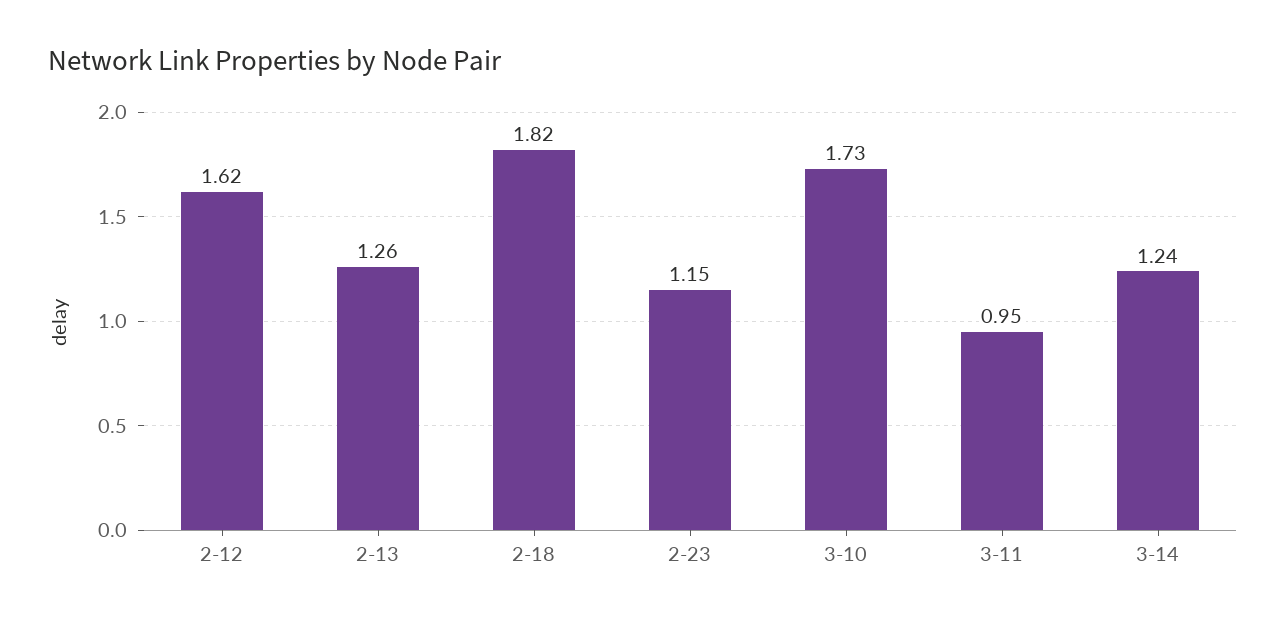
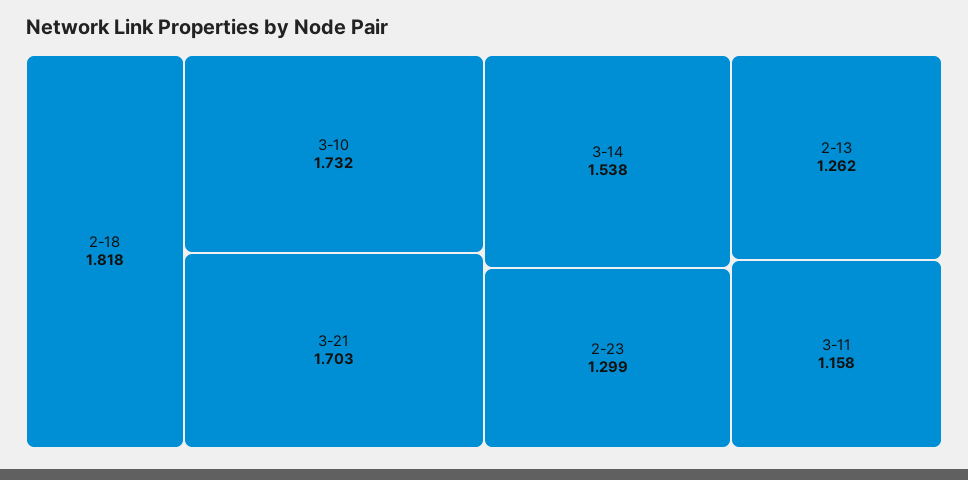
2-12: 1.62 -> none
2-23: 1.15 -> 1.299
3-11: 0.95 -> 1.158
3-14: 1.24 -> 1.538
3-21: none -> 1.703

